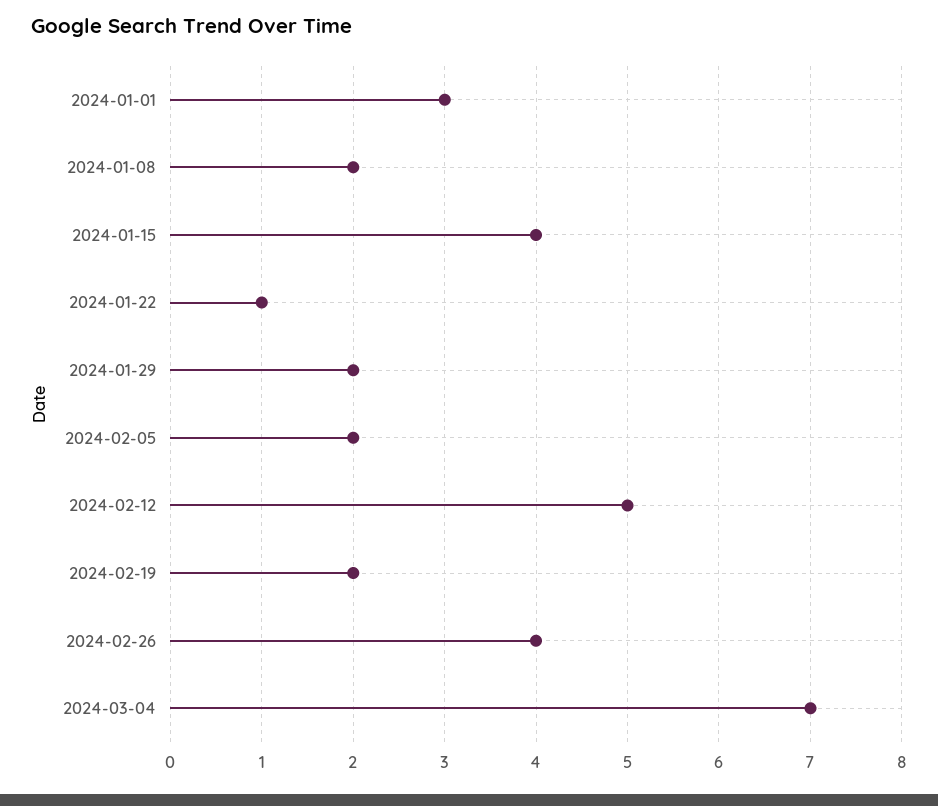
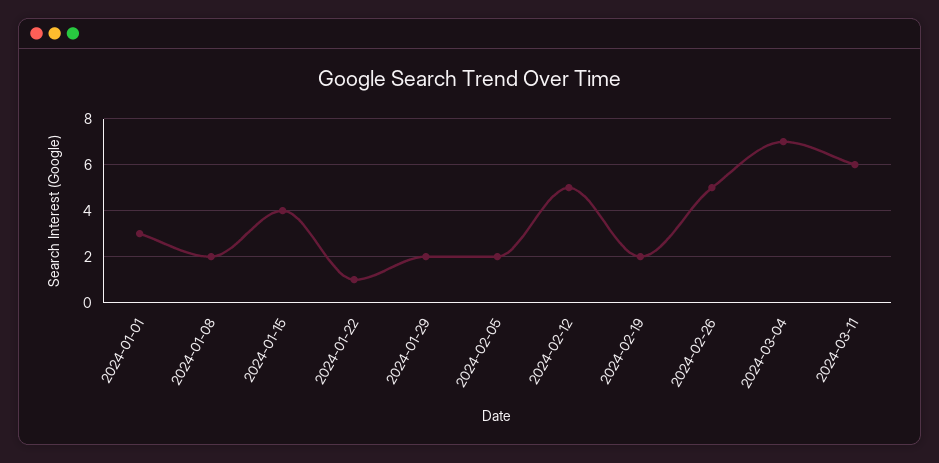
2024-02-26: 4 -> 5
2024-03-11: none -> 6

